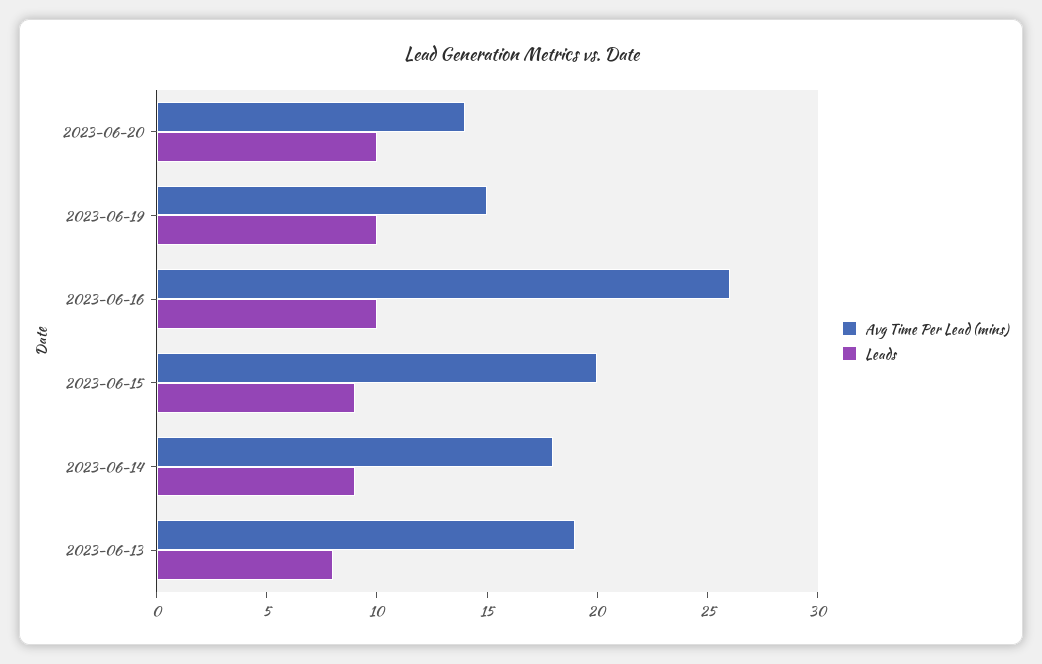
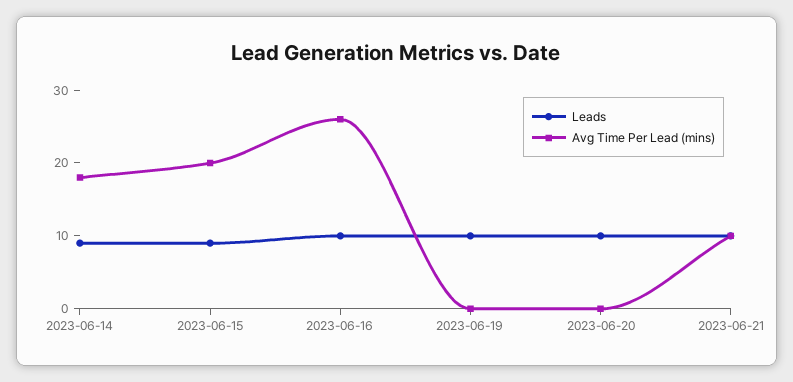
Avg Time Per Lead (mins), 2023-06-20: 14 -> 0
Avg Time Per Lead (mins), 2023-06-19: 15 -> 0
Avg Time Per Lead (mins), 2023-06-13: 19 -> none
Leads, 2023-06-13: 8 -> none
Leads, 2023-06-21: none -> 10
Avg Time Per Lead (mins), 2023-06-21: none -> 10

